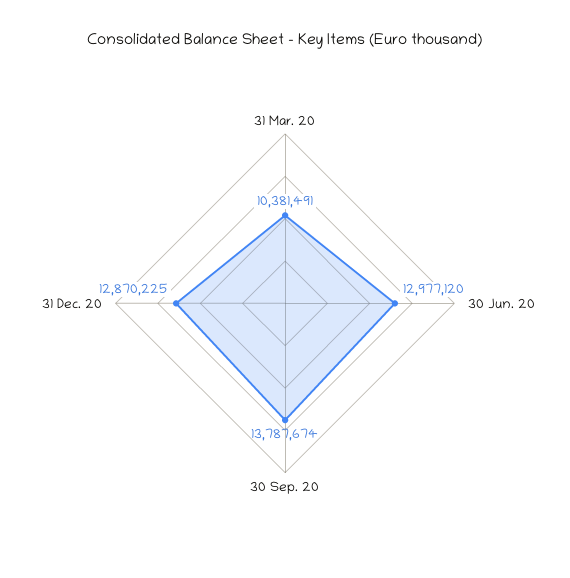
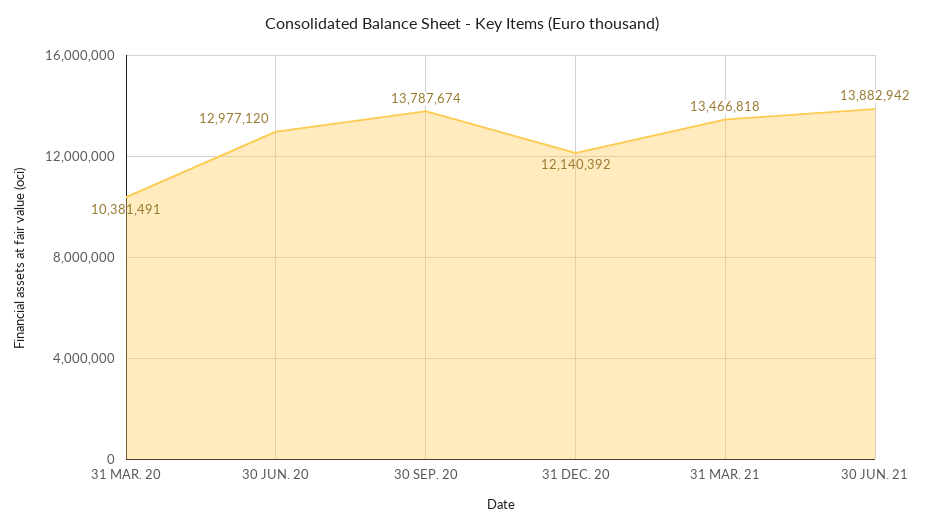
31 Dec. 20: 12870225 -> 12140392
31 MAR. 21: none -> 13466818
30 JUN. 21: none -> 13882942

